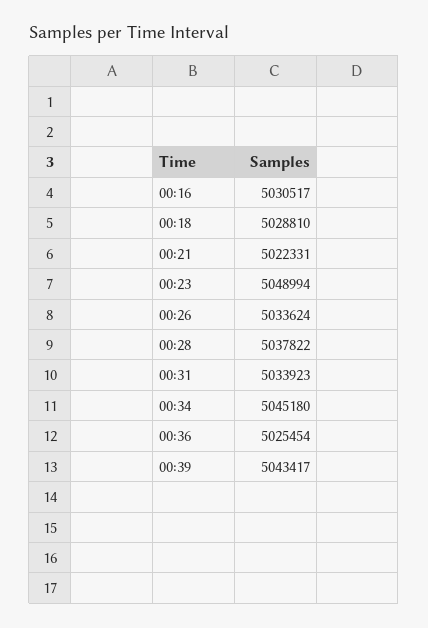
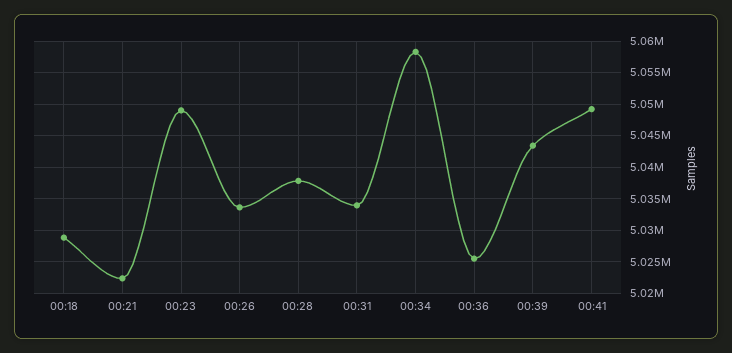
00:16: 5030517 -> none
00:34: 5045180 -> 5058000
00:41: none -> 5049000

